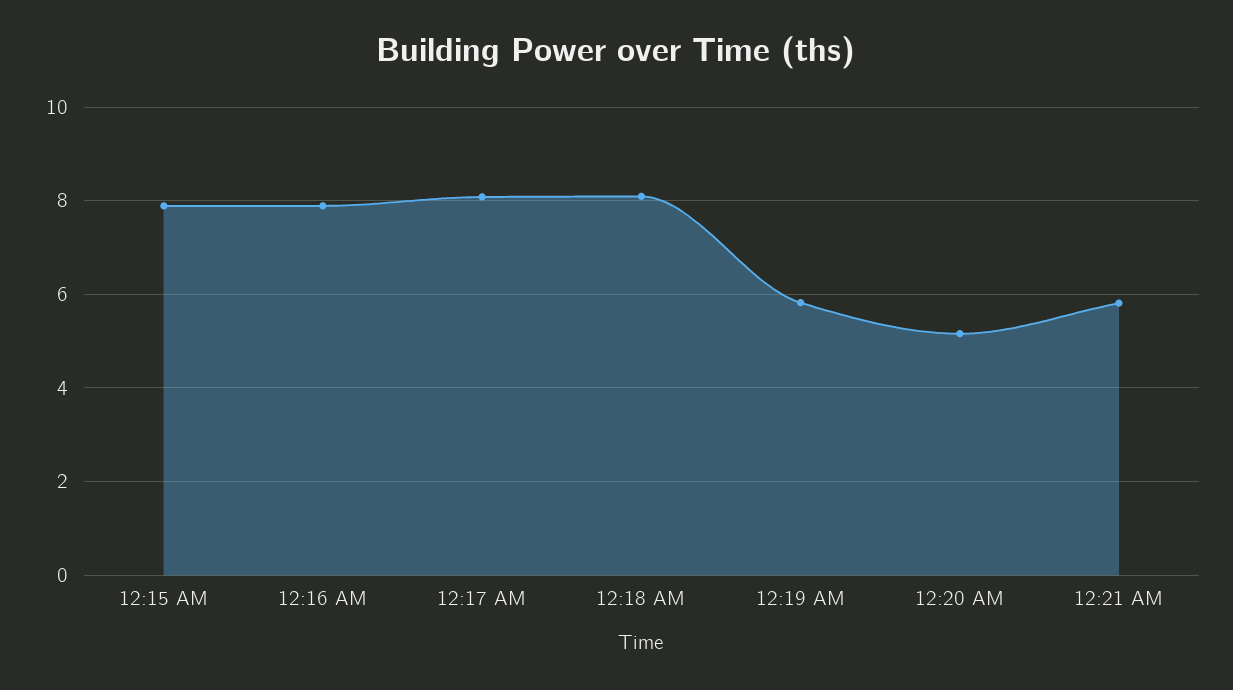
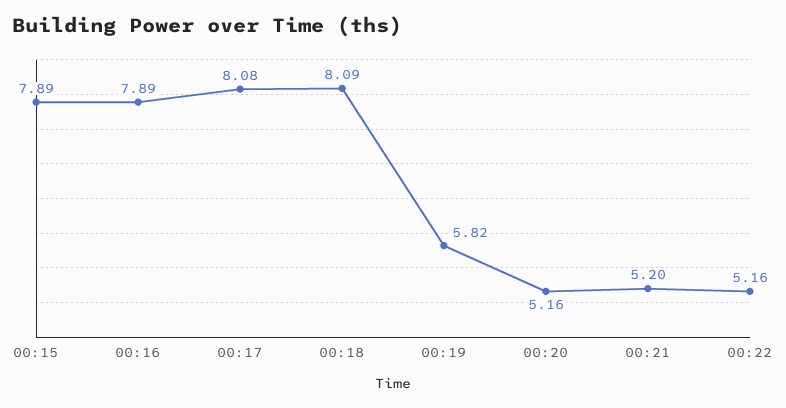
12:21 AM: 5.8 -> 5.2
00:22: none -> 5.16

